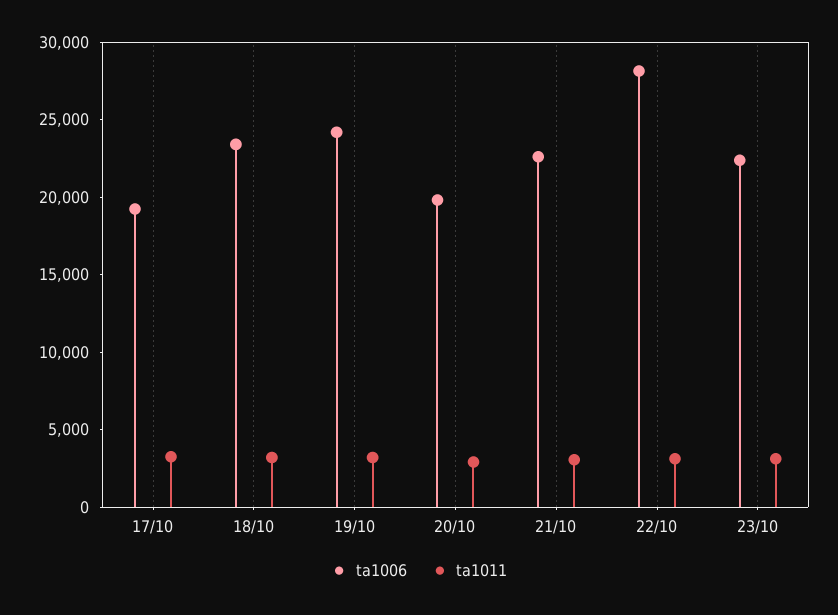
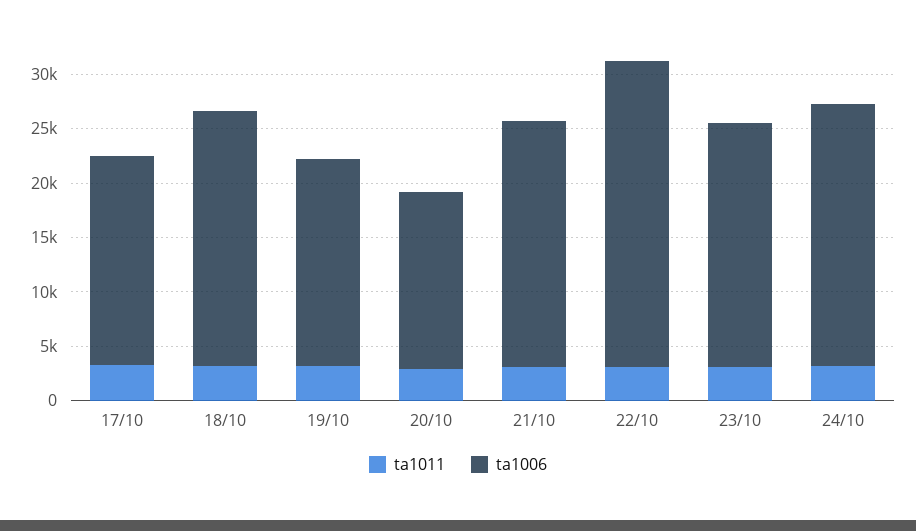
ta1006, 19/10: 24000 -> 19000
ta1006, 20/10: 20000 -> 16000
ta1011, 24/10: none -> 3000
ta1006, 24/10: none -> 24000

